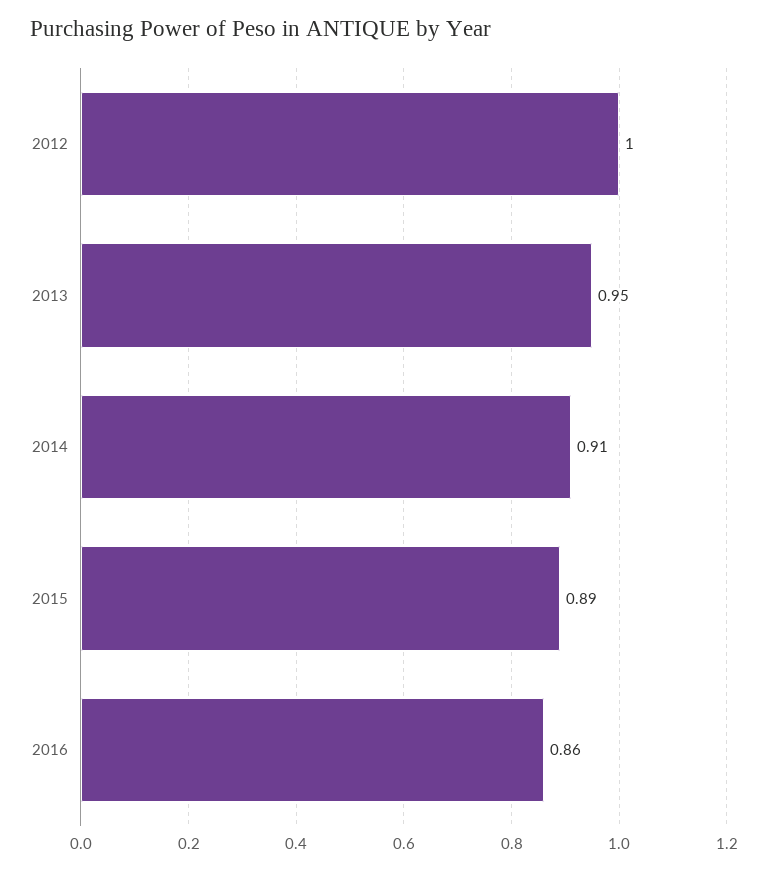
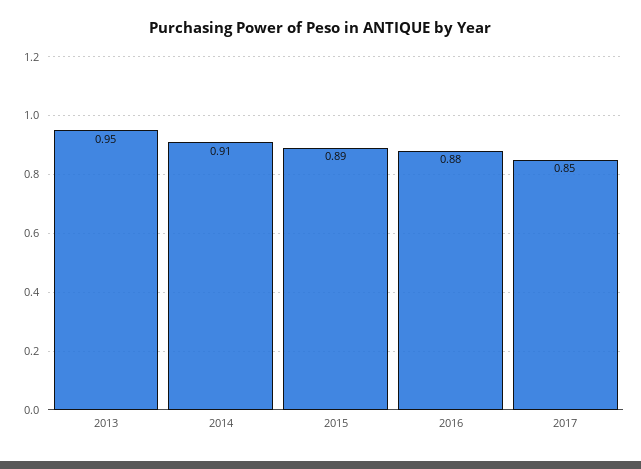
2012: 1 -> none
2016: 0.86 -> 0.88
2017: none -> 0.85

